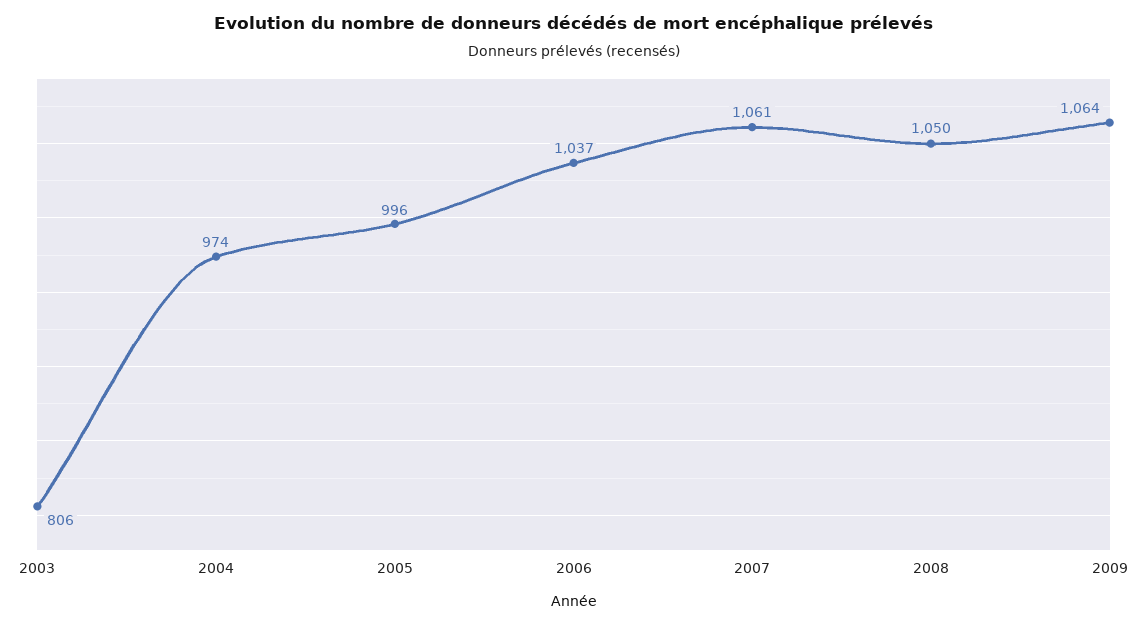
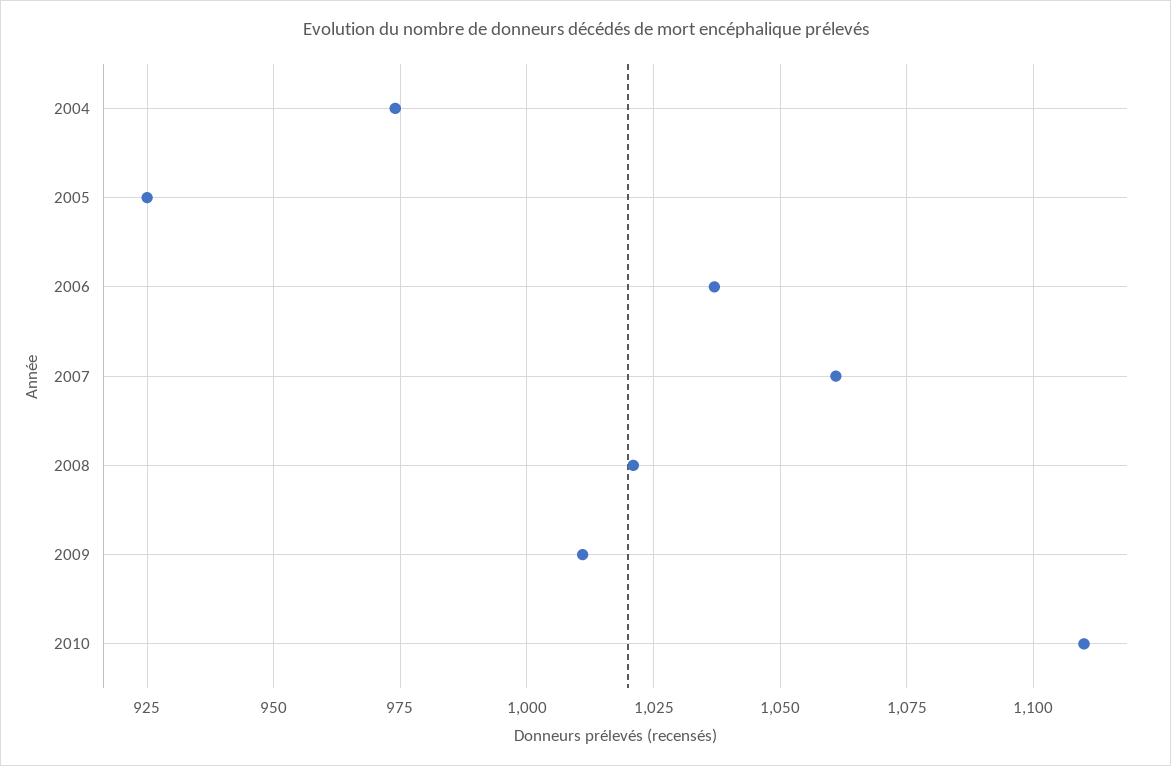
2003: 806 -> none
2005: 996 -> 925
2008: 1050 -> 1020
2009: 1064 -> 1010
2010: none -> 1110

